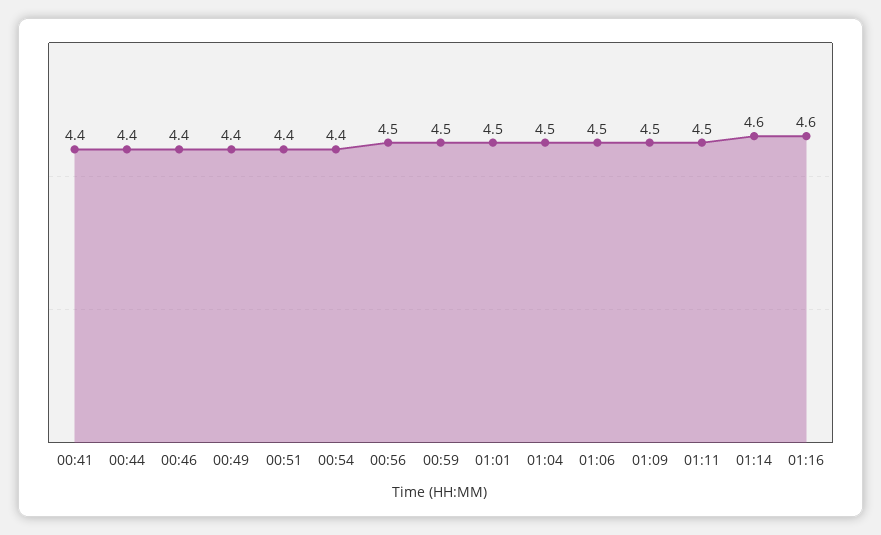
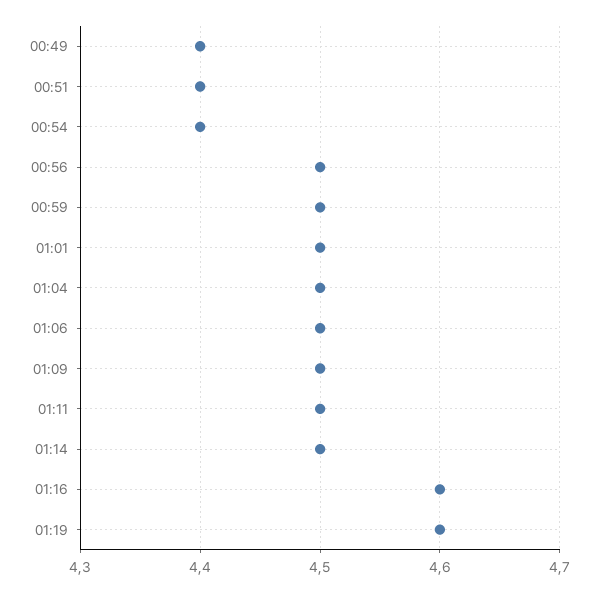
00:41: 4.4 -> none
00:44: 4.4 -> none
00:46: 4.4 -> none
01:14: 4.6 -> 4.5
01:19: none -> 4.6

